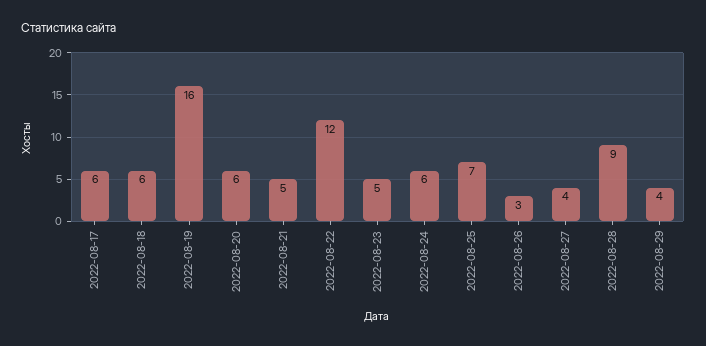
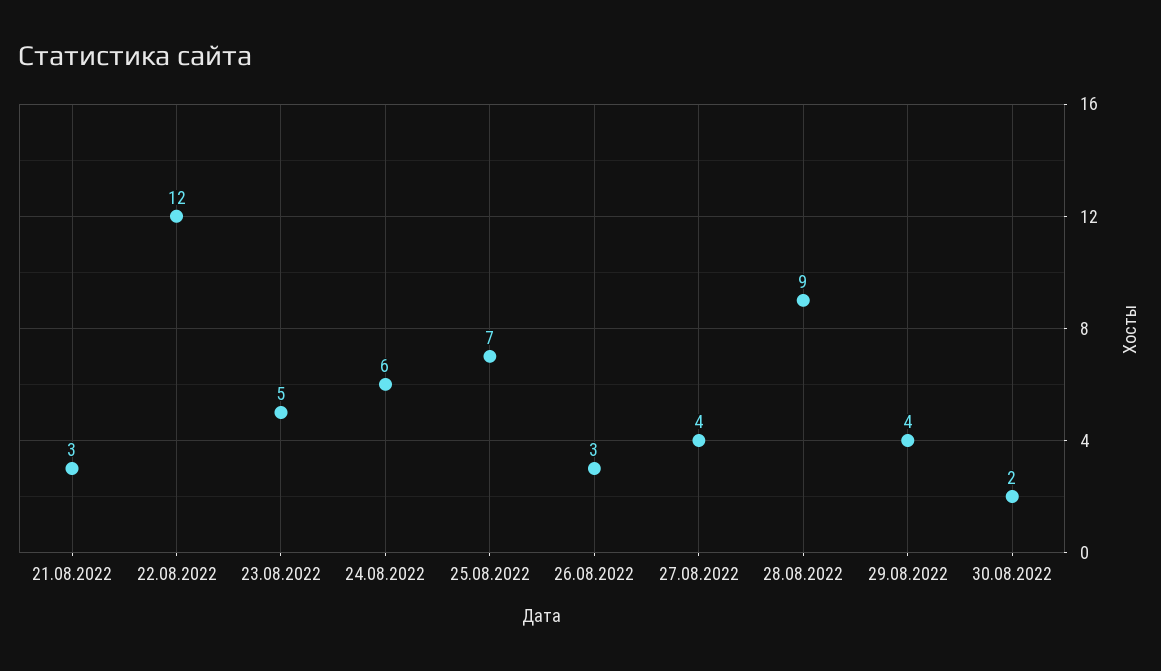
2022-08-17: 6 -> none
2022-08-18: 6 -> none
2022-08-19: 16 -> none
2022-08-20: 6 -> none
2022-08-21: 5 -> 3
30.08.2022: none -> 2

